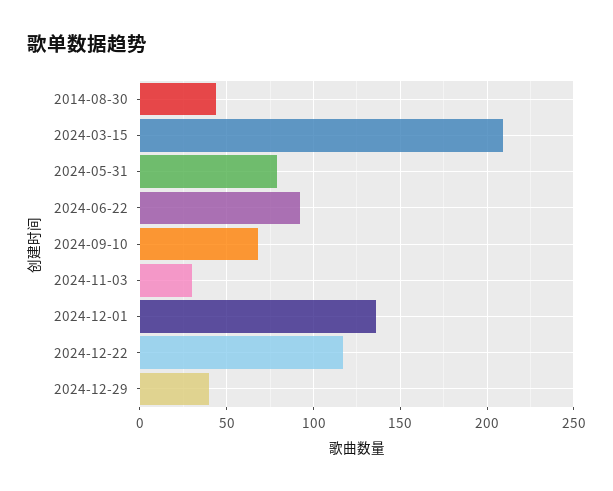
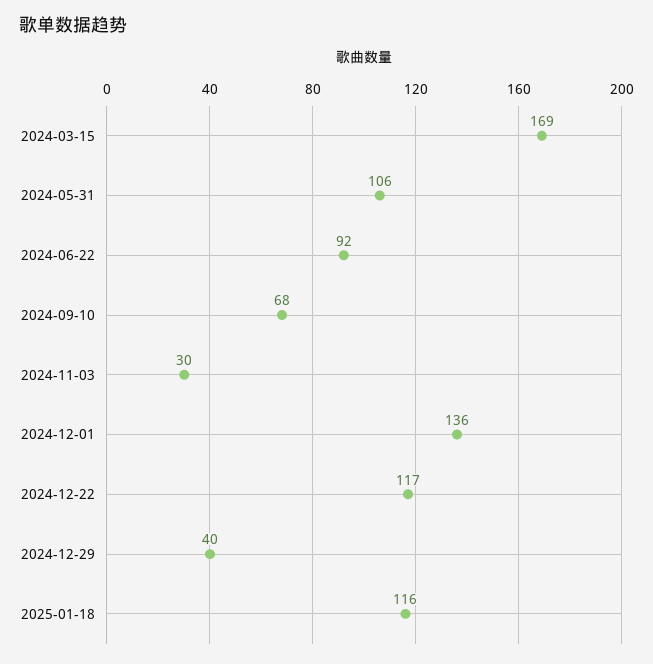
2014-08-30: 45 -> none
2024-03-15: 210 -> 169
2024-05-31: 80 -> 106
2025-01-18: none -> 116

